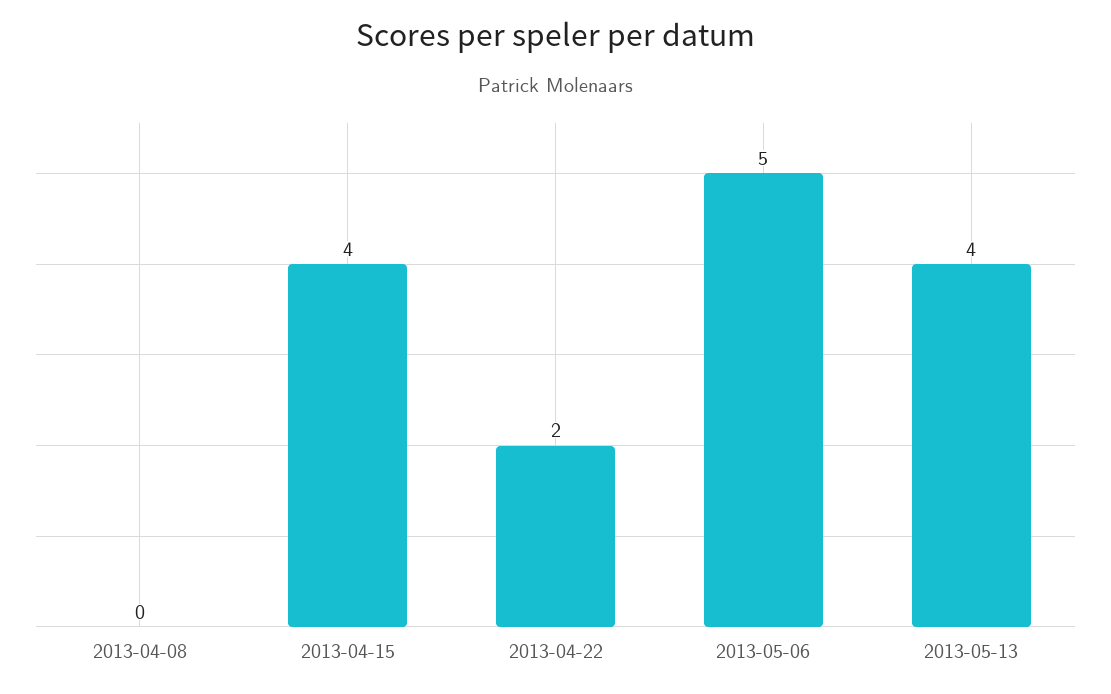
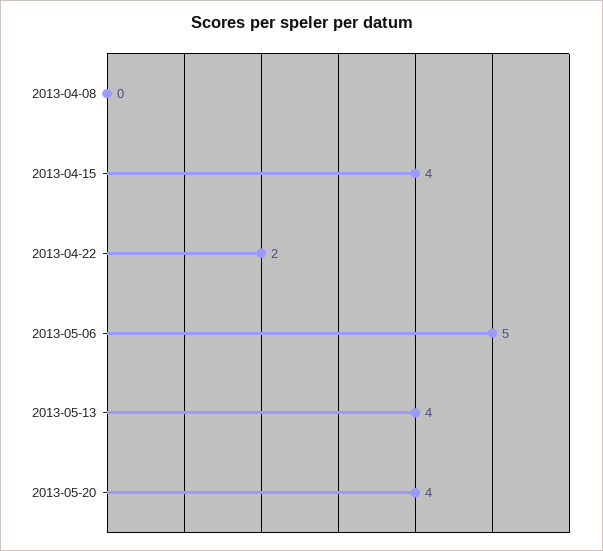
2013-05-20: none -> 4

